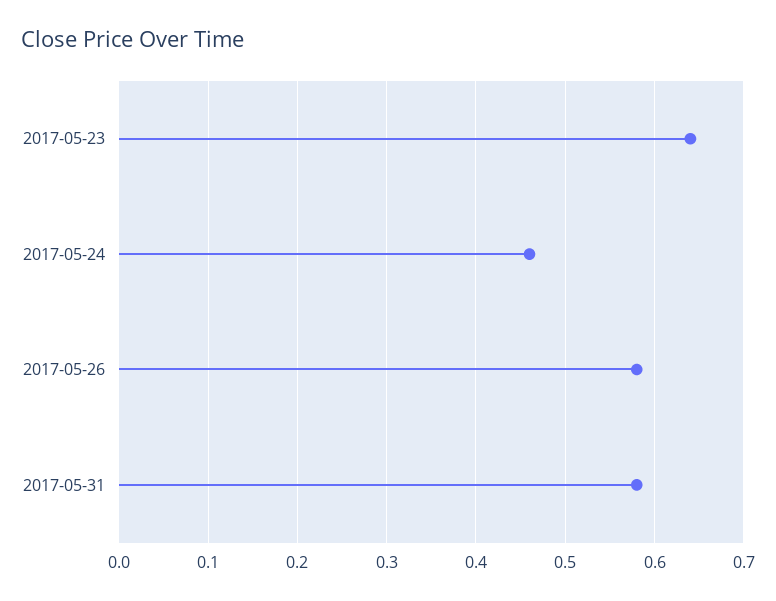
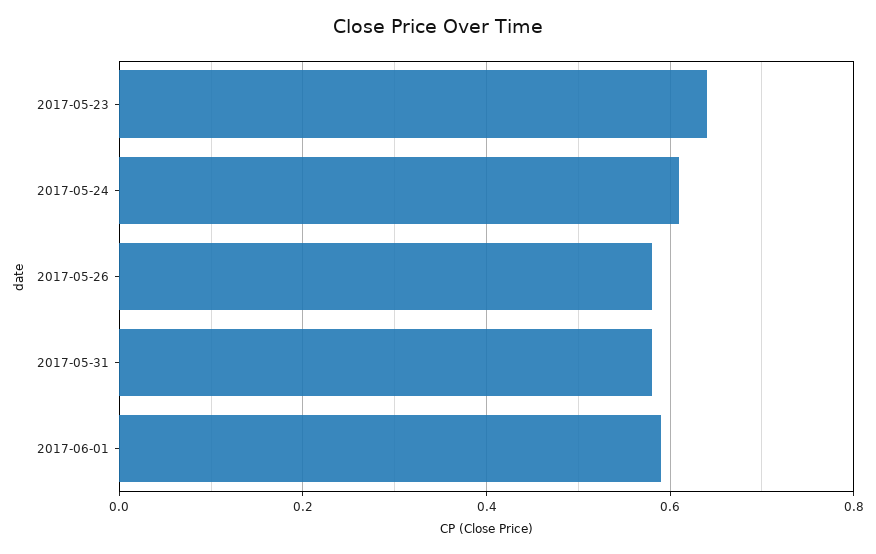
2017-05-24: 0.46 -> 0.6
2017-06-01: none -> 0.6

